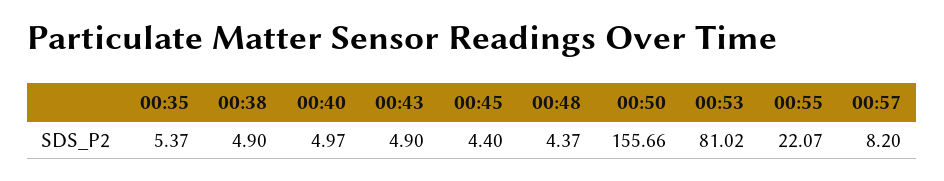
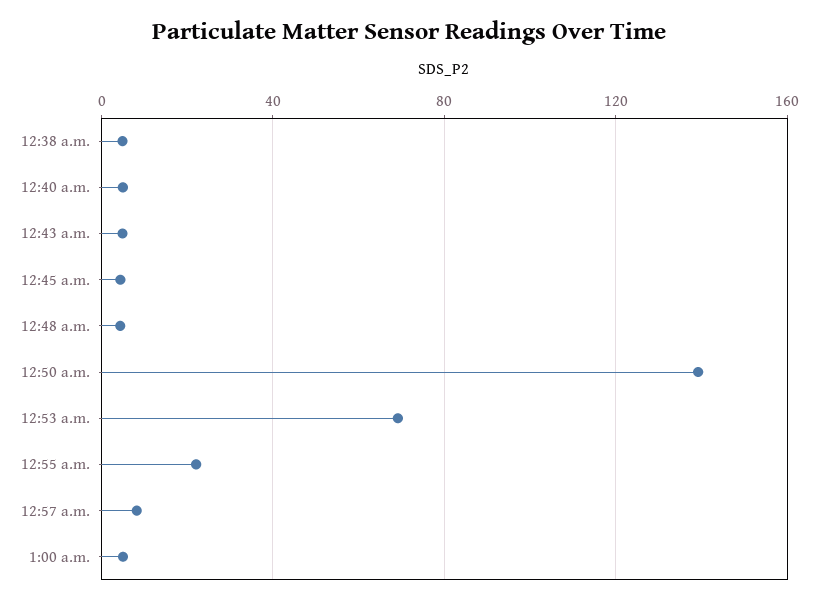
00:35: 5.37 -> none
00:50: 155.66 -> 140
00:53: 81.02 -> 70
1:00 a.m.: none -> 5

